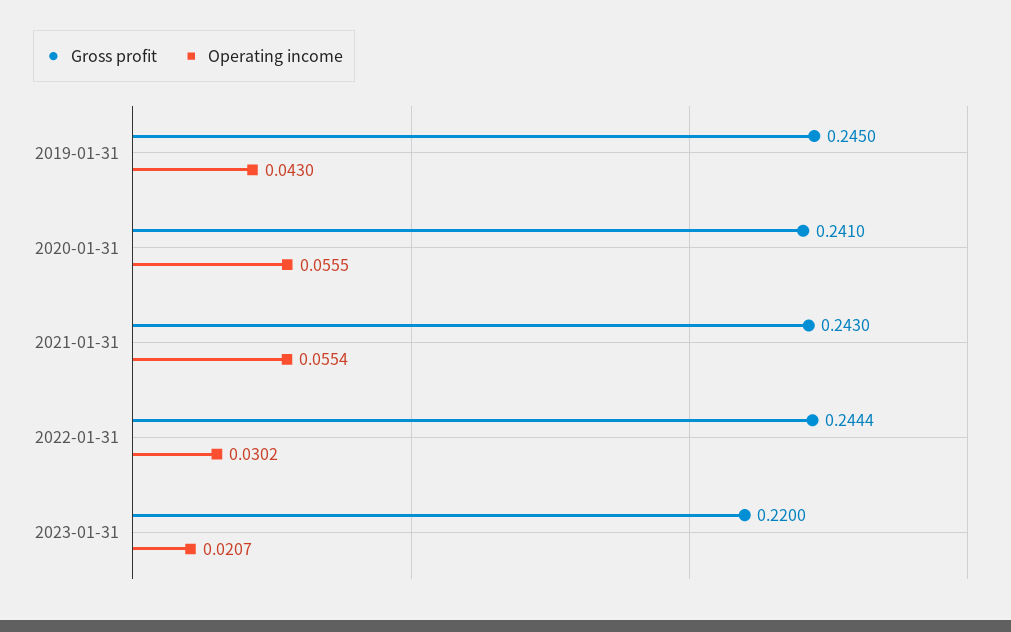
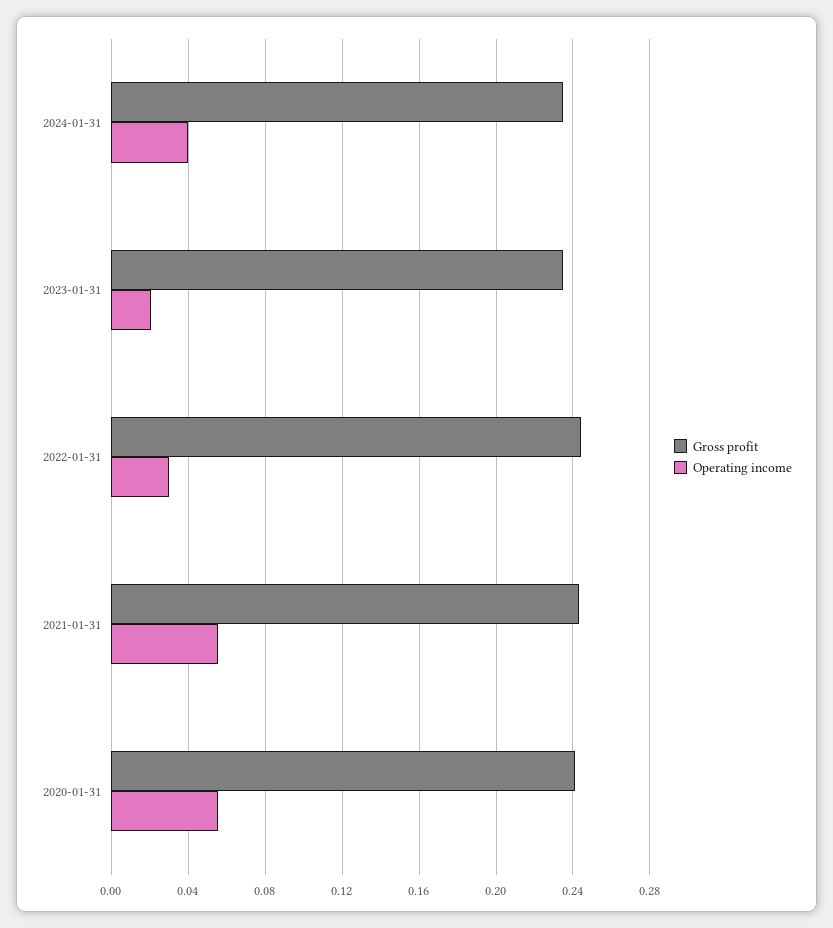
Gross profit, 2019-01-31: 0.245 -> none
Operating income, 2019-01-31: 0.043 -> none
Gross profit, 2023-01-31: 0.22 -> 0.235
Gross profit, 2024-01-31: none -> 0.235
Operating income, 2024-01-31: none -> 0.04

